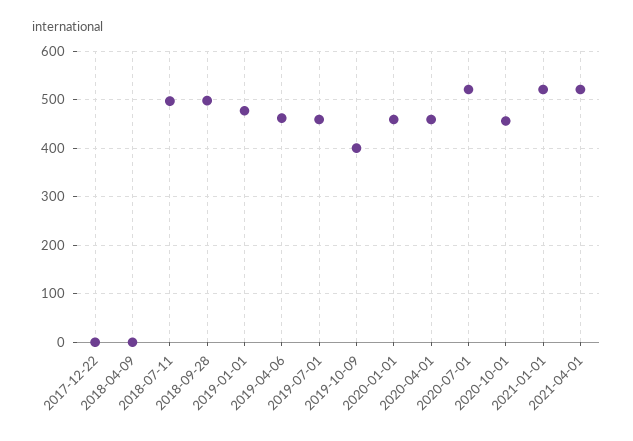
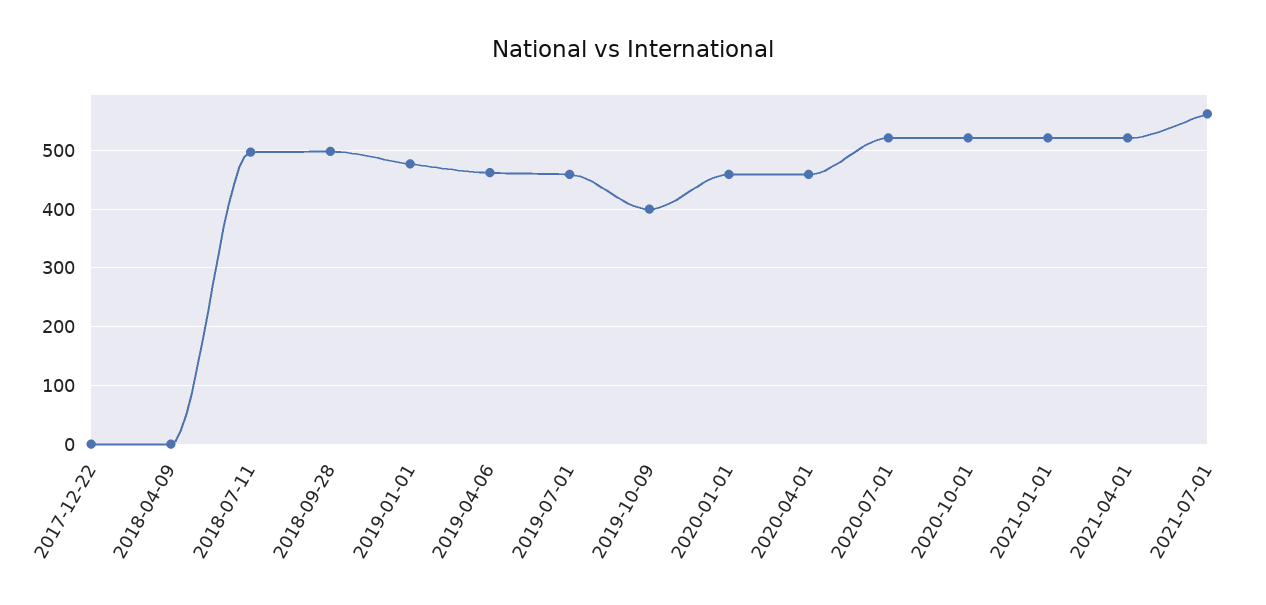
2020-10-01: 460 -> 520
2021-07-01: none -> 560

